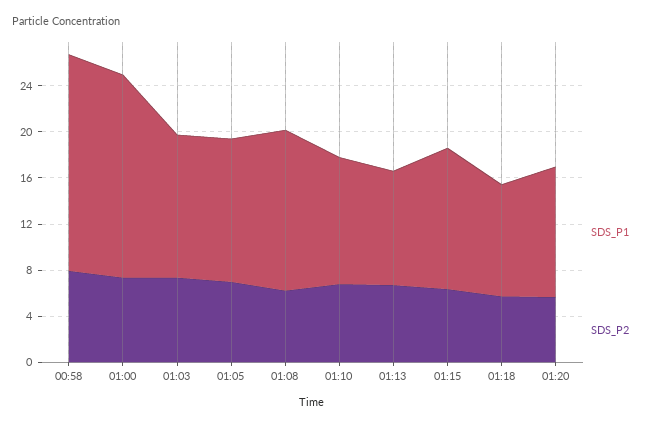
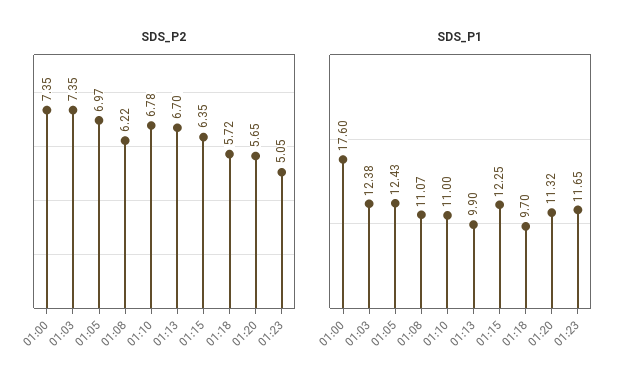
SDS_P1, 00:58: 19 -> none
SDS_P2, 00:58: 8 -> none
SDS_P1, 01:08: 14 -> 11.07
SDS_P2, 01:23: none -> 5.05
SDS_P1, 01:23: none -> 11.65

